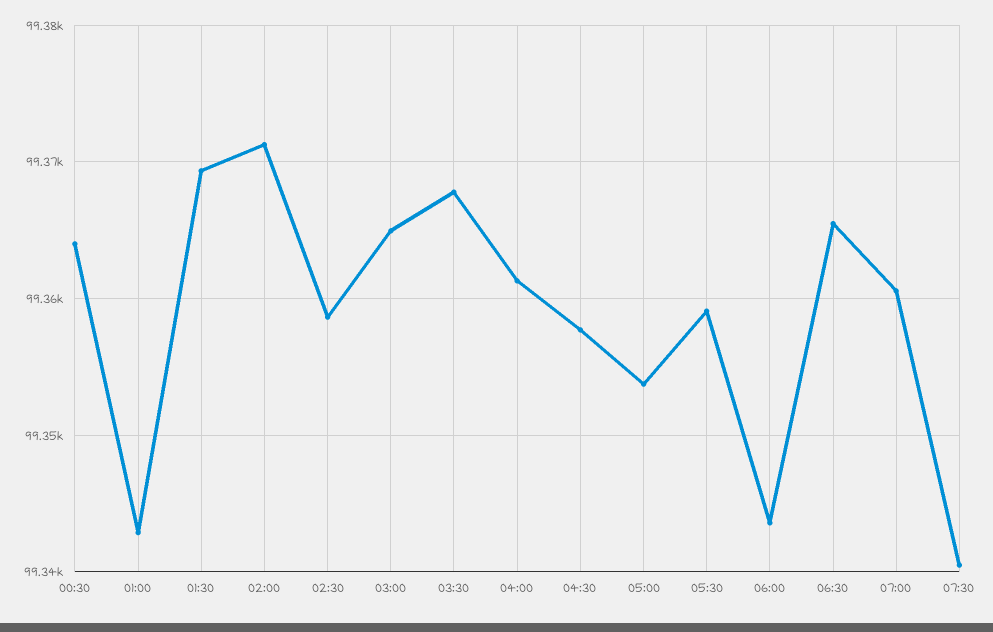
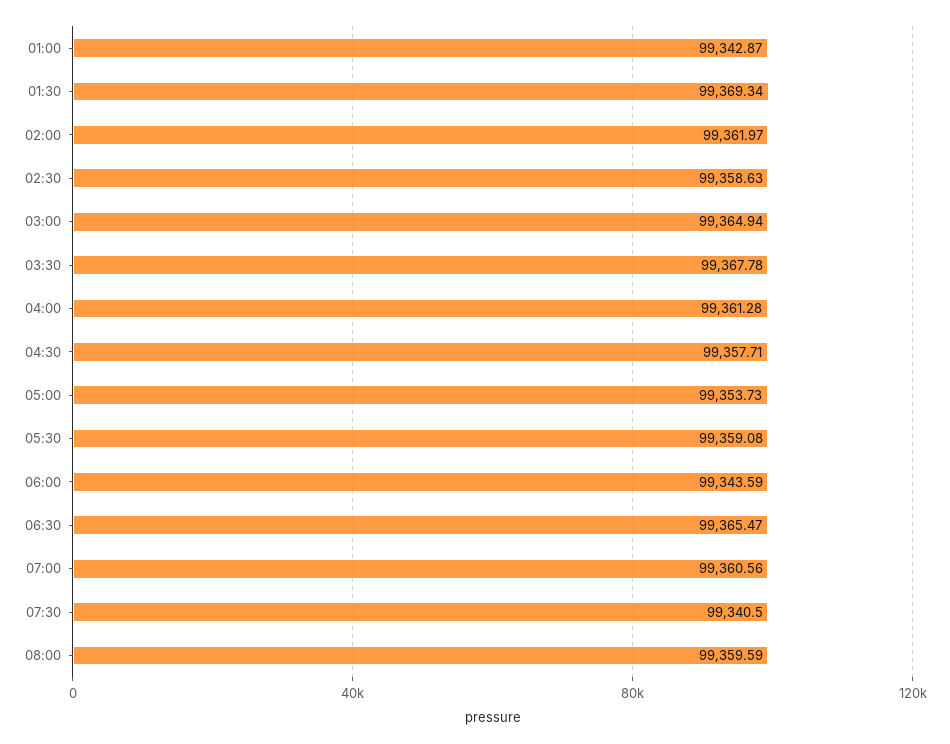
00:30: 99364 -> none
02:00: 99371 -> 99361.97
08:00: none -> 99359.59

